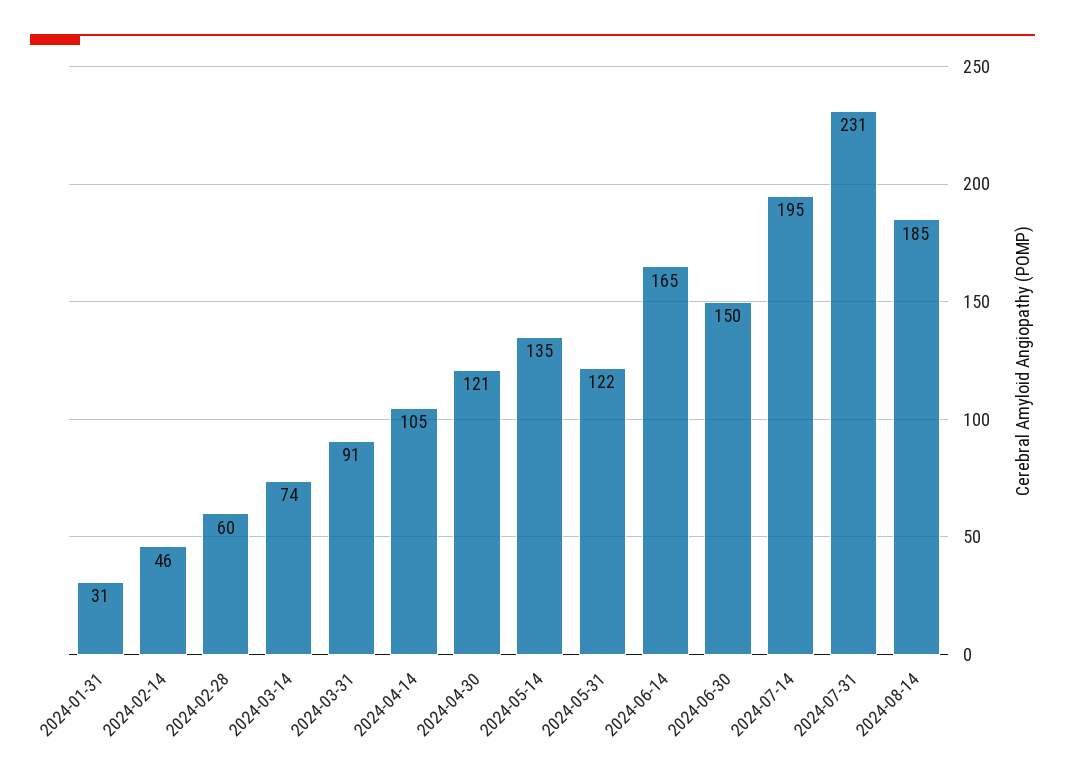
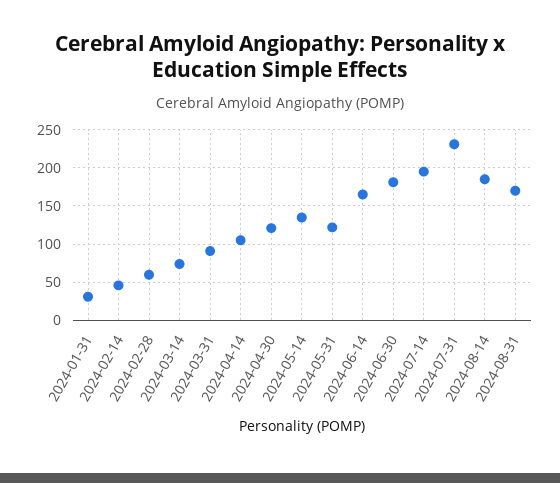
2024-06-30: 150 -> 180
2024-08-31: none -> 170

